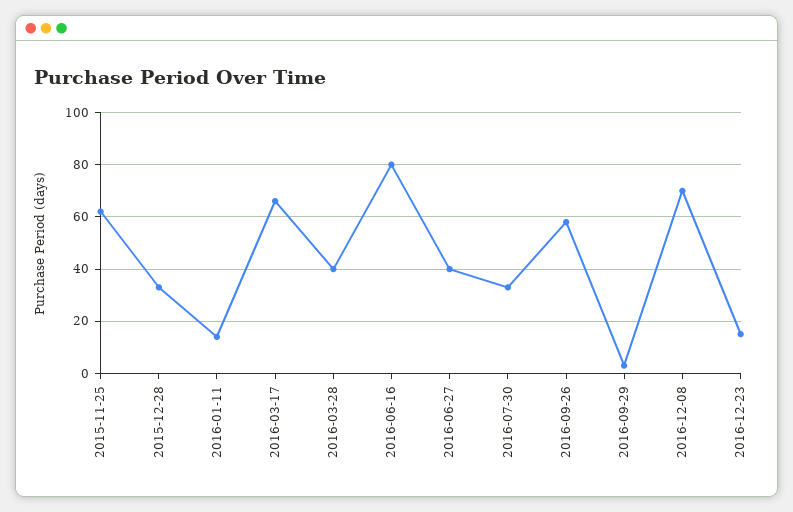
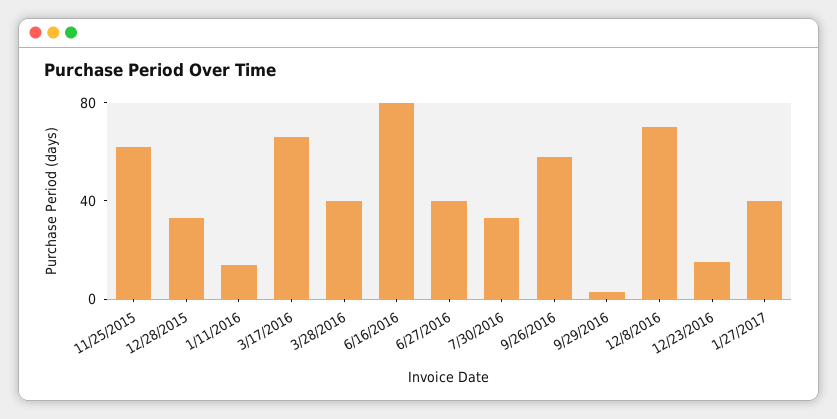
1/27/2017: none -> 40

